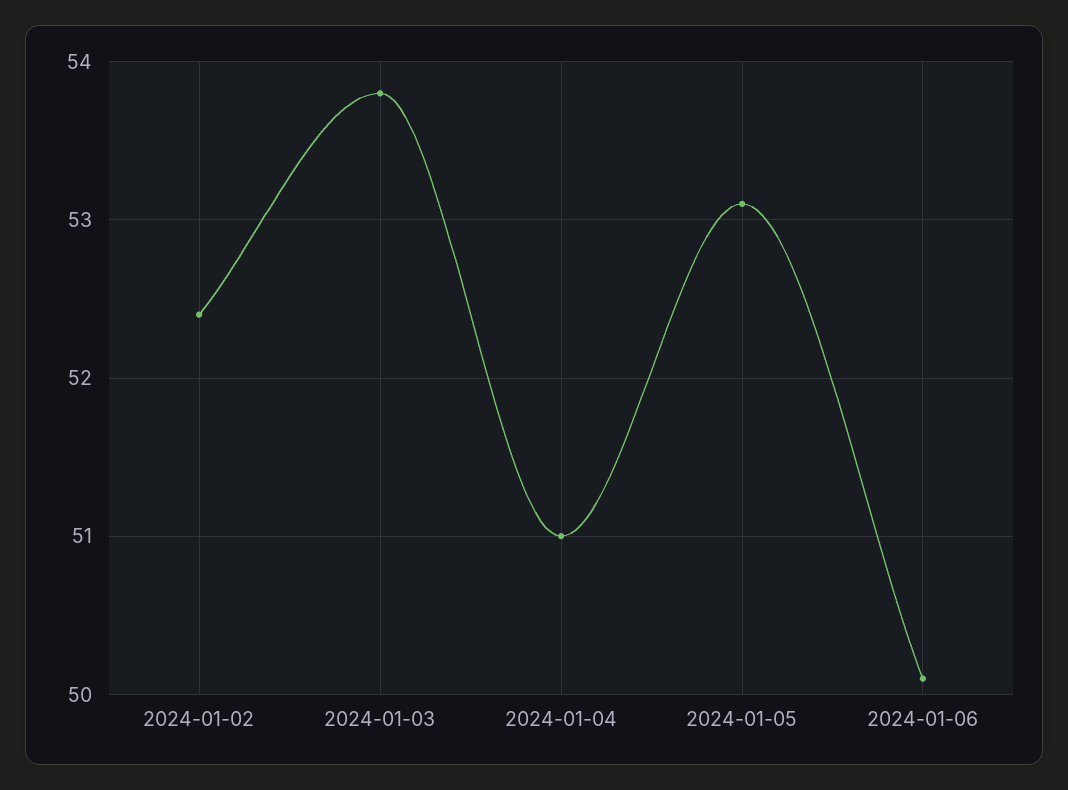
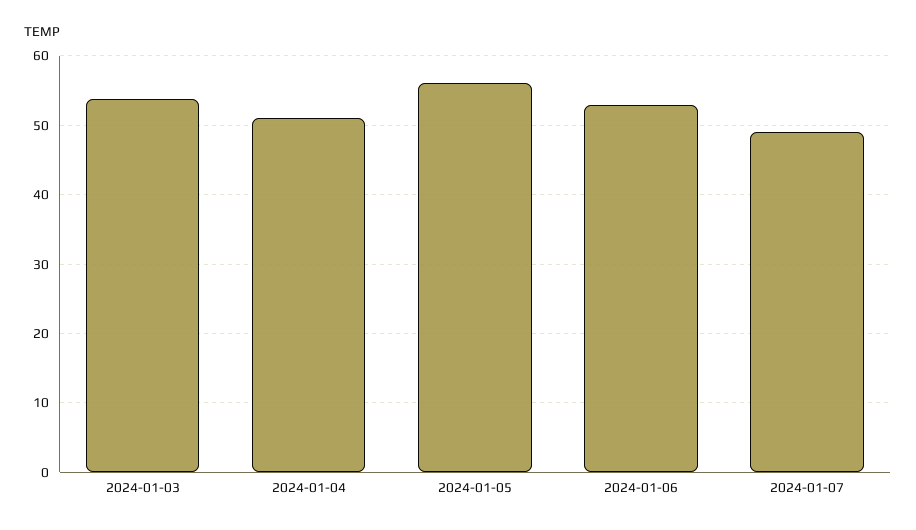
2024-01-02: 52.4 -> none
2024-01-05: 53.1 -> 56
2024-01-06: 50.1 -> 53
2024-01-07: none -> 49

